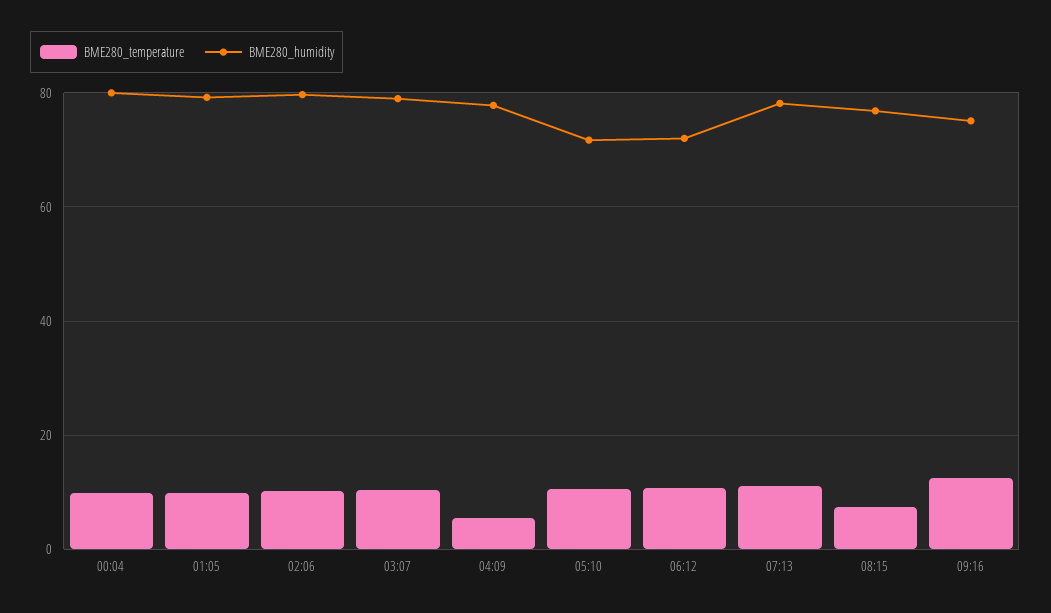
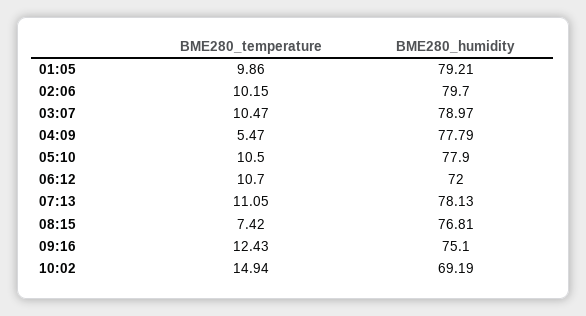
BME280_temperature, 00:04: 10 -> none
BME280_humidity, 00:04: 80 -> none
BME280_humidity, 05:10: 72 -> 77.9
BME280_temperature, 10:02: none -> 14.94
BME280_humidity, 10:02: none -> 69.19

